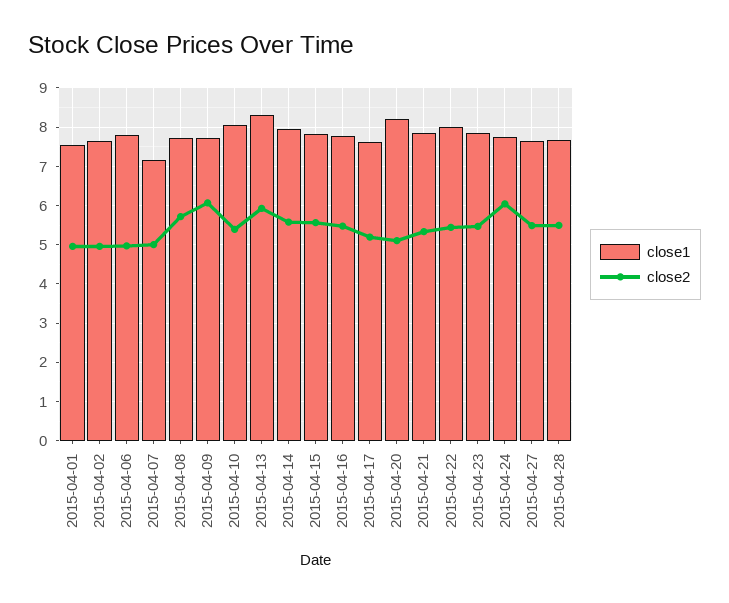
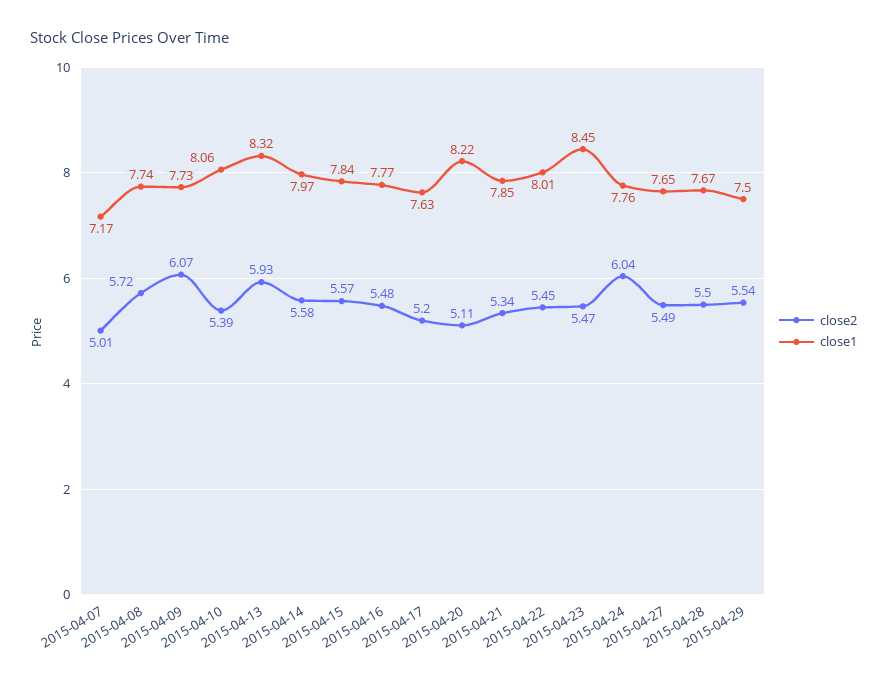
close1, 2015-04-01: 7.6 -> none
close2, 2015-04-01: 5 -> none
close1, 2015-04-02: 7.6 -> none
close2, 2015-04-02: 5 -> none
close1, 2015-04-06: 7.8 -> none
close2, 2015-04-06: 5 -> none
close1, 2015-04-23: 7.8 -> 8.45
close2, 2015-04-29: none -> 5.54
close1, 2015-04-29: none -> 7.5

